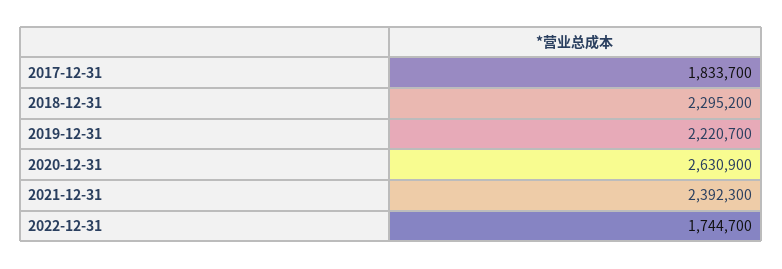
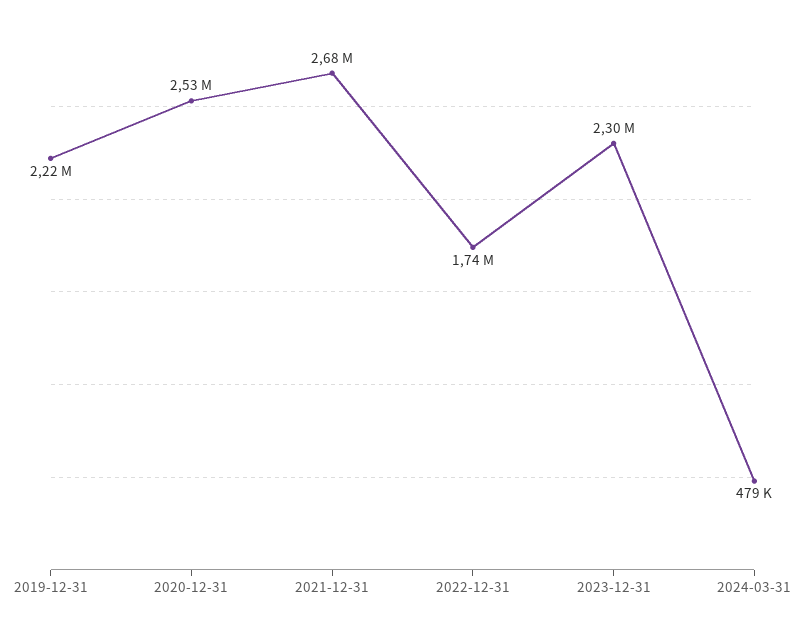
2017-12-31: 1833700 -> none
2018-12-31: 2295200 -> none
2020-12-31: 2630900 -> 2530000
2021-12-31: 2392300 -> 2680000
2023-12-31: none -> 2300000
2024-03-31: none -> 479000

